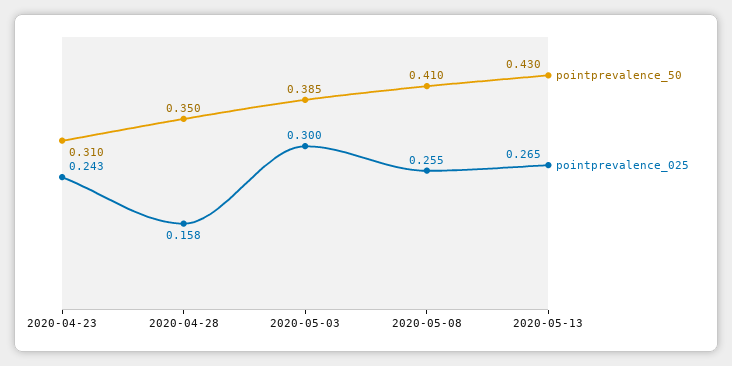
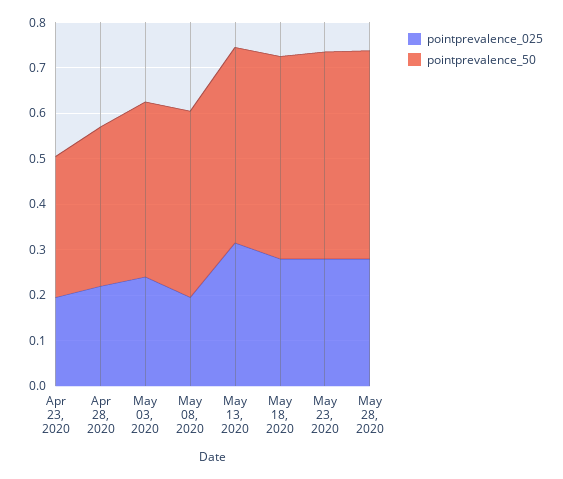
pointprevalence_025, 2020-04-23: 0.243 -> 0.2
pointprevalence_025, 2020-04-28: 0.158 -> 0.22
pointprevalence_025, 2020-05-03: 0.3 -> 0.24
pointprevalence_025, 2020-05-08: 0.255 -> 0.2
pointprevalence_025, 2020-05-13: 0.265 -> 0.32
pointprevalence_025, May 18, 2020: none -> 0.28
pointprevalence_50, May 18, 2020: none -> 0.44
pointprevalence_025, May 23, 2020: none -> 0.28
pointprevalence_50, May 23, 2020: none -> 0.46
pointprevalence_025, May 28, 2020: none -> 0.28
pointprevalence_50, May 28, 2020: none -> 0.46

